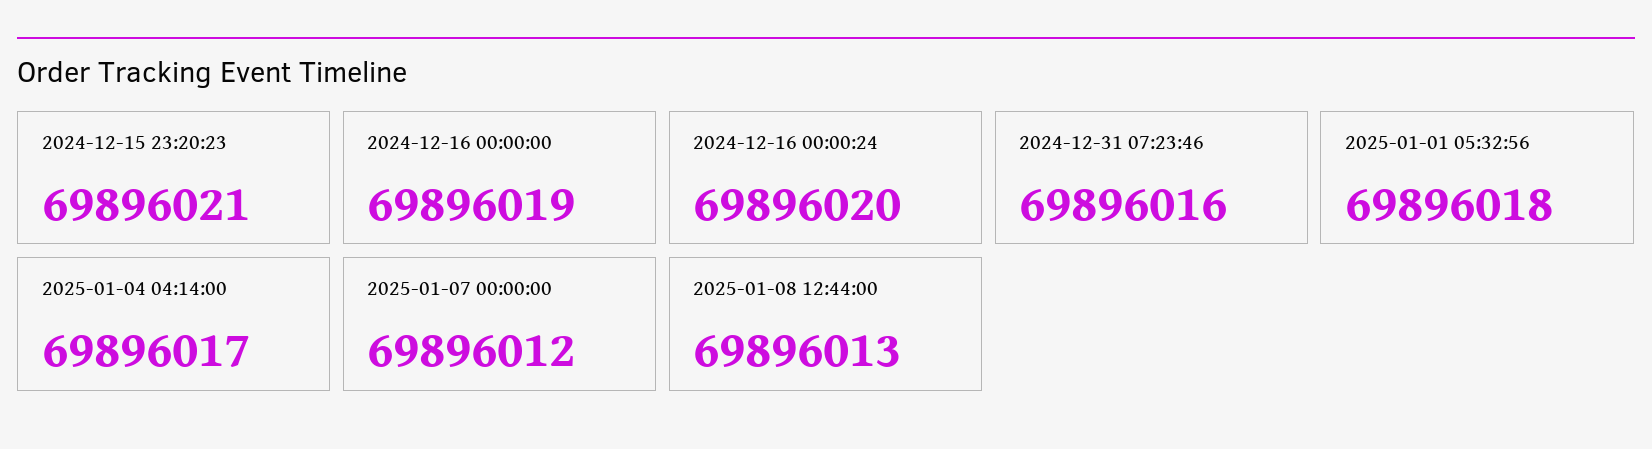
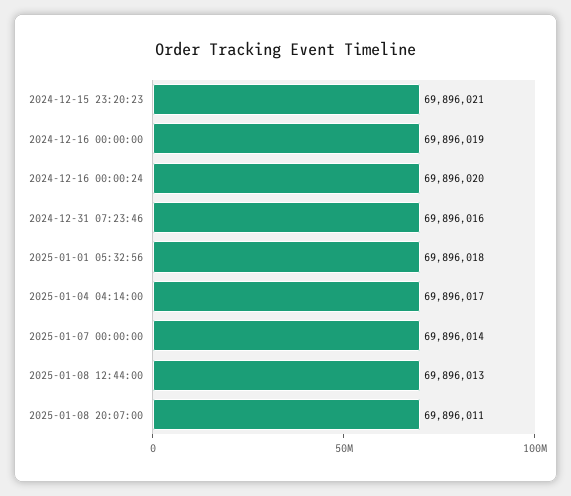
2025-01-07 00:00:00: 69896012 -> 69896014
2025-01-08 20:07:00: none -> 69896011

